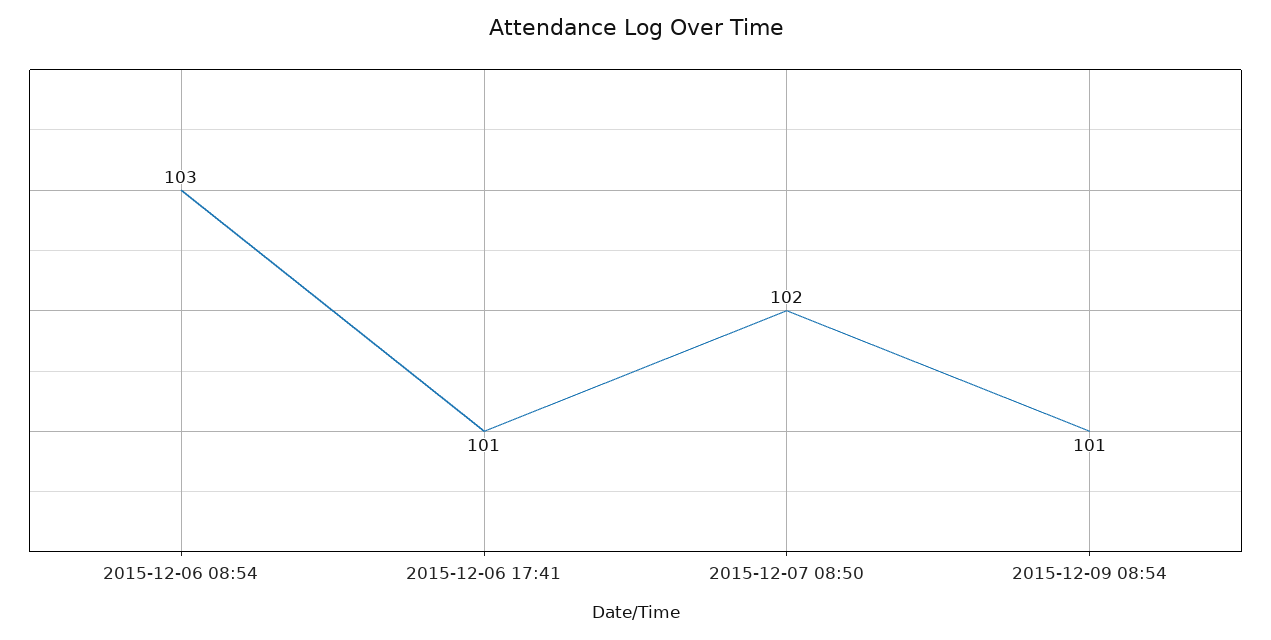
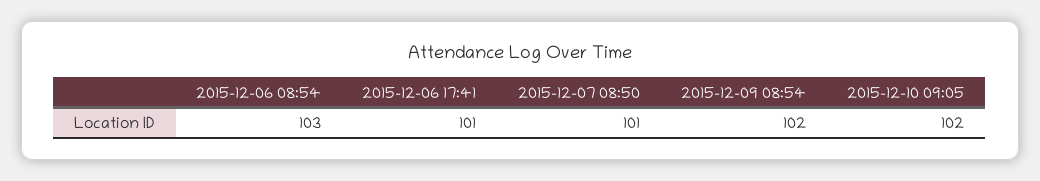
2015-12-07 08:50: 102 -> 101
2015-12-09 08:54: 101 -> 102
2015-12-10 09:05: none -> 102

